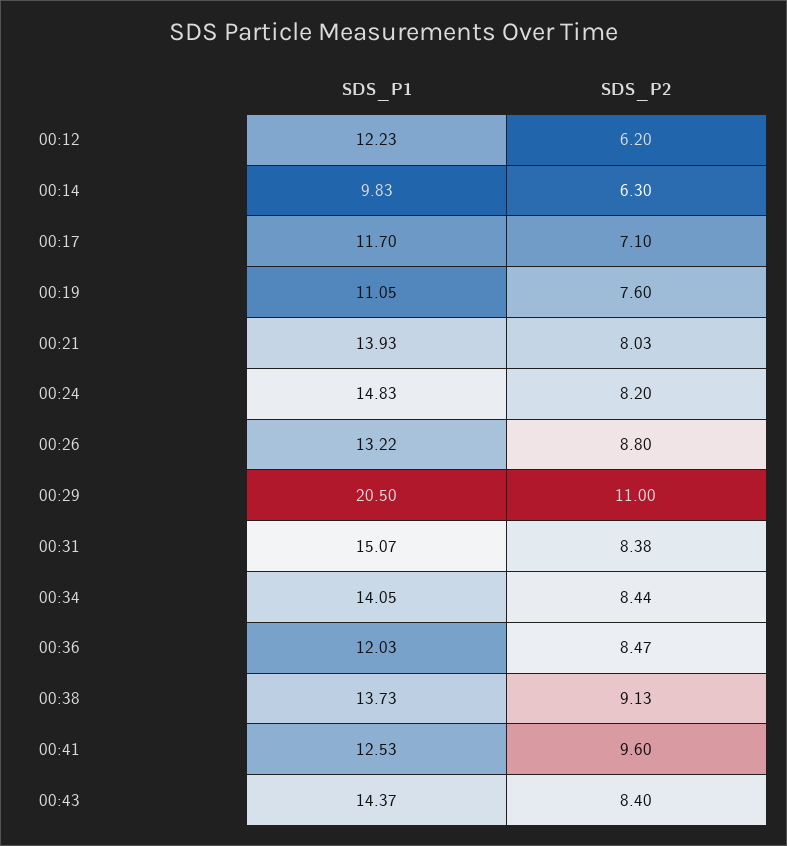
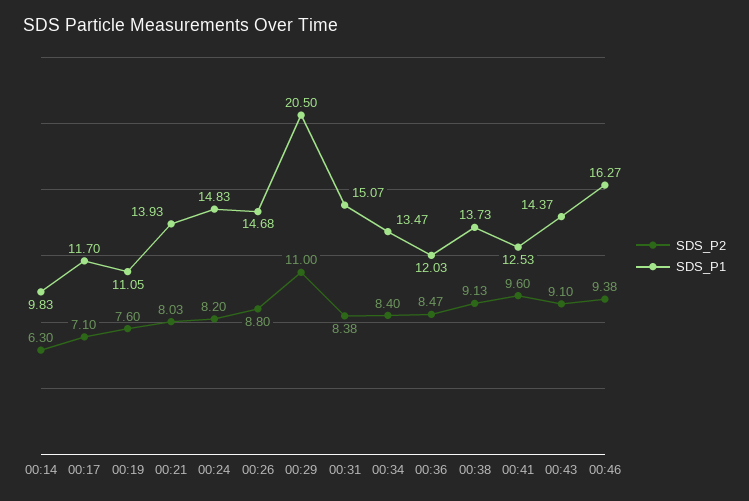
SDS_P1, 00:12: 12.23 -> none
SDS_P2, 00:12: 6.2 -> none
SDS_P1, 00:26: 13.22 -> 14.68
SDS_P1, 00:34: 14.05 -> 13.47
SDS_P2, 00:34: 8.44 -> 8.4
SDS_P2, 00:43: 8.4 -> 9.1
SDS_P2, 00:46: none -> 9.38
SDS_P1, 00:46: none -> 16.27

